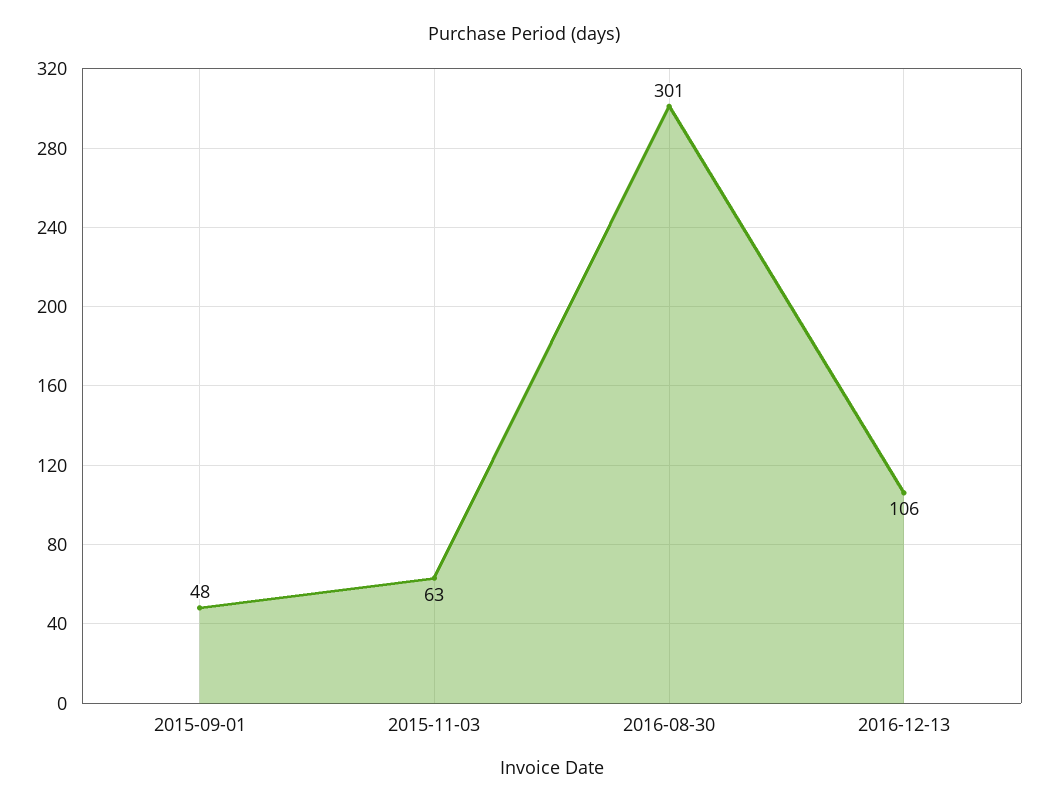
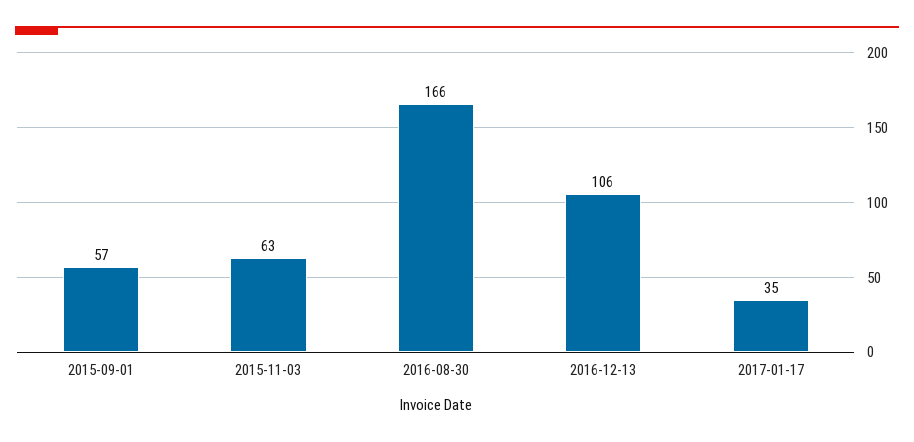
2015-09-01: 48 -> 57
2016-08-30: 301 -> 166
2017-01-17: none -> 35

